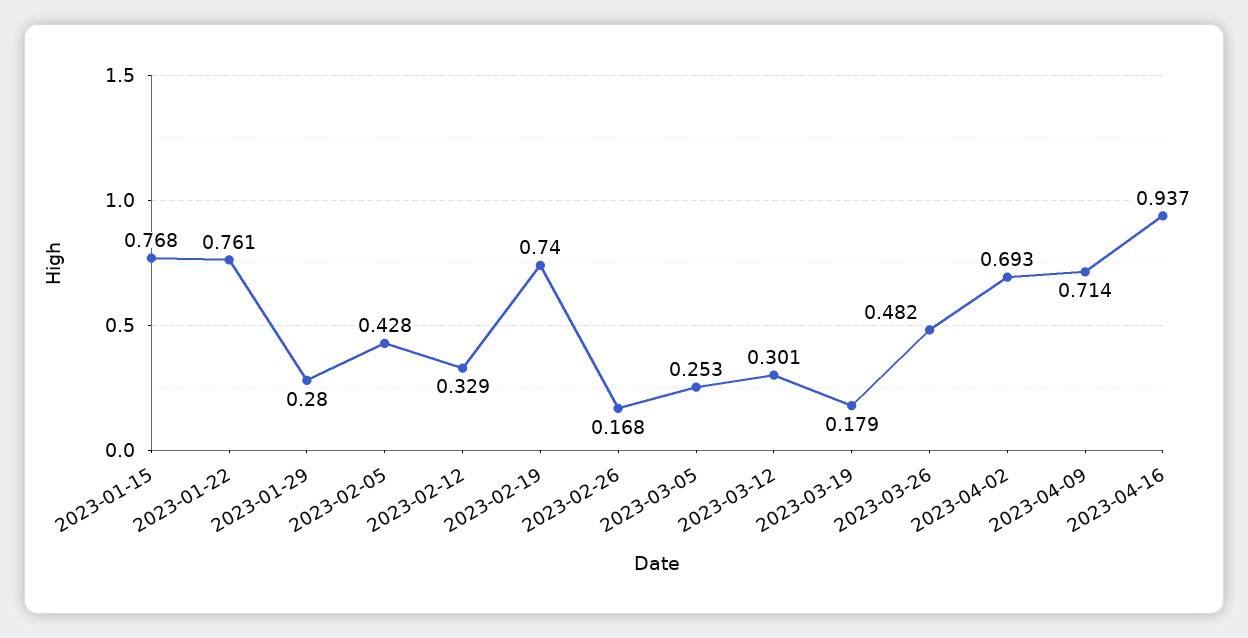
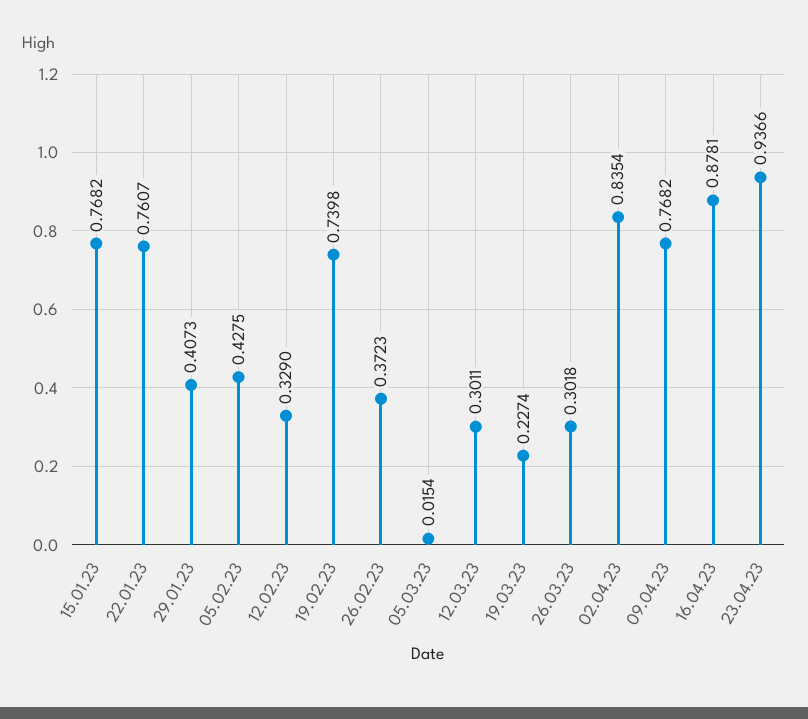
2023-01-29: 0.28 -> 0.4073
2023-02-26: 0.168 -> 0.3723
2023-03-05: 0.253 -> 0.0154
2023-03-19: 0.179 -> 0.2274
2023-03-26: 0.482 -> 0.3018
2023-04-02: 0.693 -> 0.8354
2023-04-09: 0.714 -> 0.7682
2023-04-16: 0.937 -> 0.8781
23.04.23: none -> 0.9366

